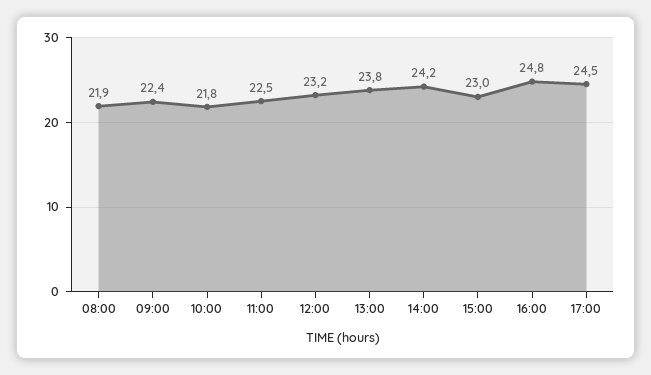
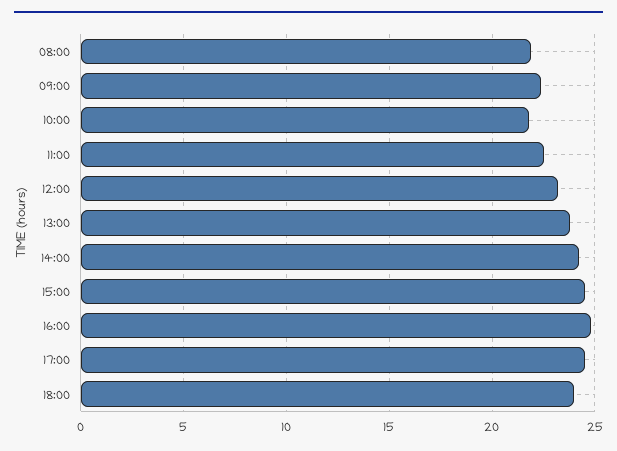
15:00: 23 -> 24.5
18:00: none -> 24

